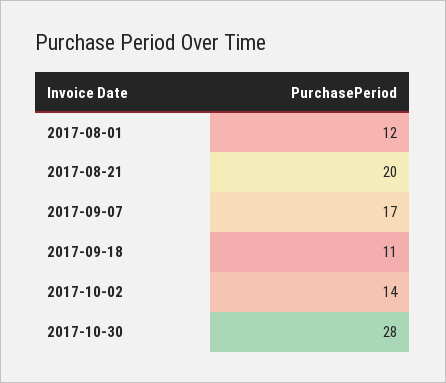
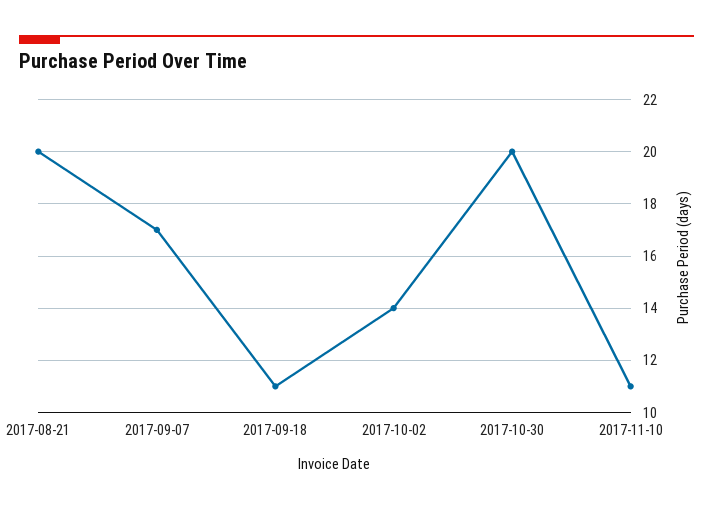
2017-08-01: 12 -> none
2017-10-30: 28 -> 20
2017-11-10: none -> 11

